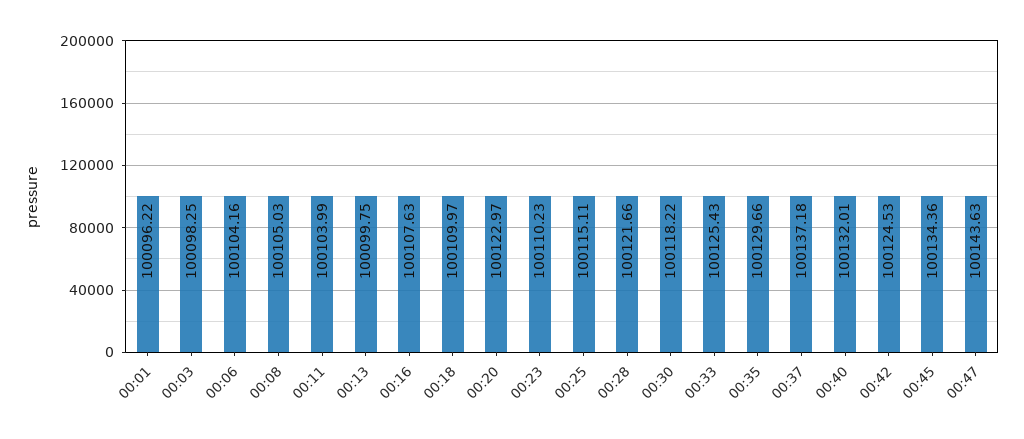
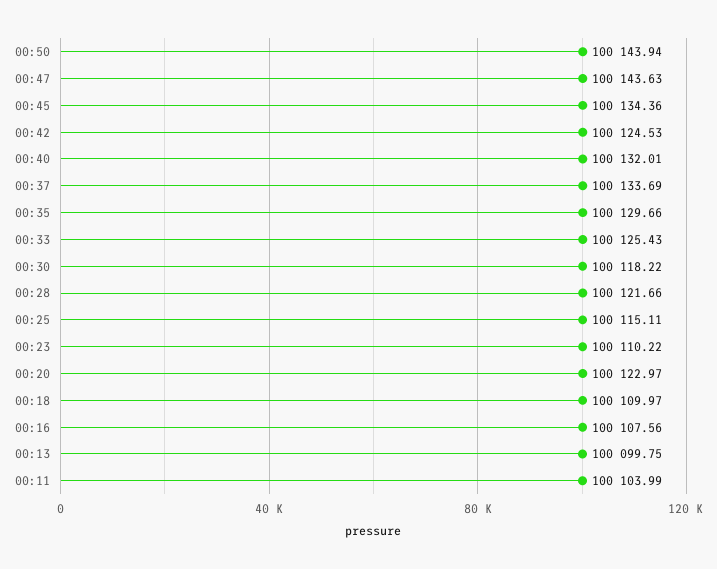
00:01: 100096.22 -> none
00:03: 100098.25 -> none
00:06: 100104.16 -> none
00:08: 100105.03 -> none
00:16: 100107.63 -> 100107.56
00:23: 100110.23 -> 100110.22
00:37: 100137.18 -> 100133.69
00:50: none -> 100143.94

